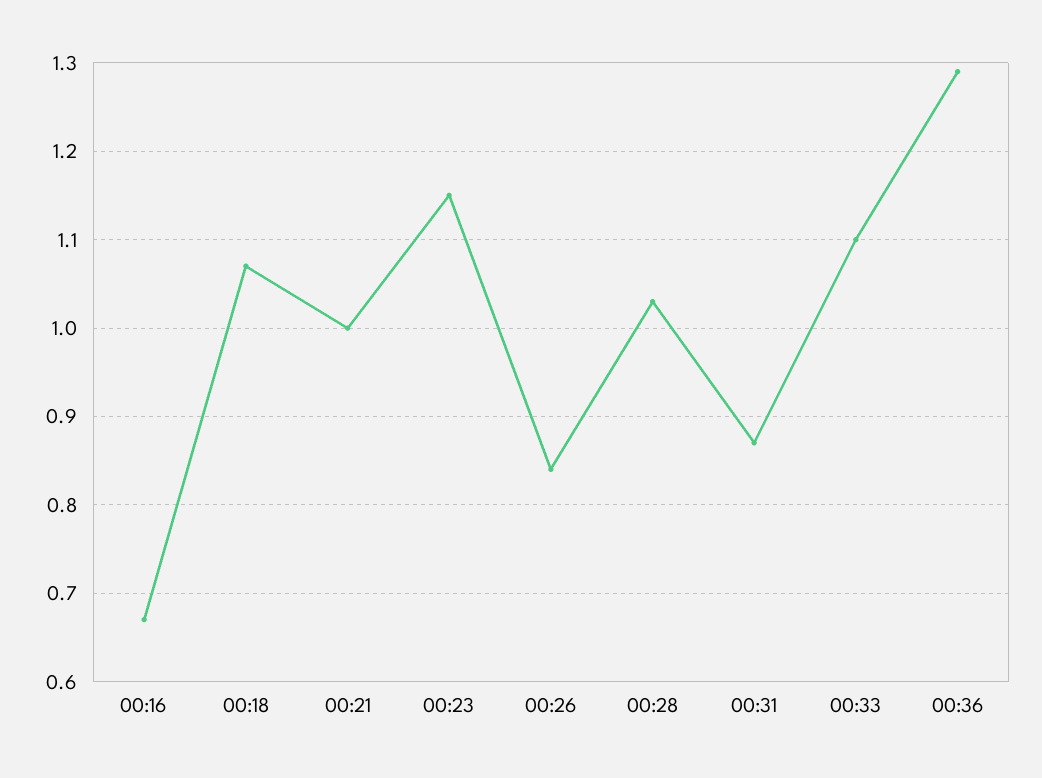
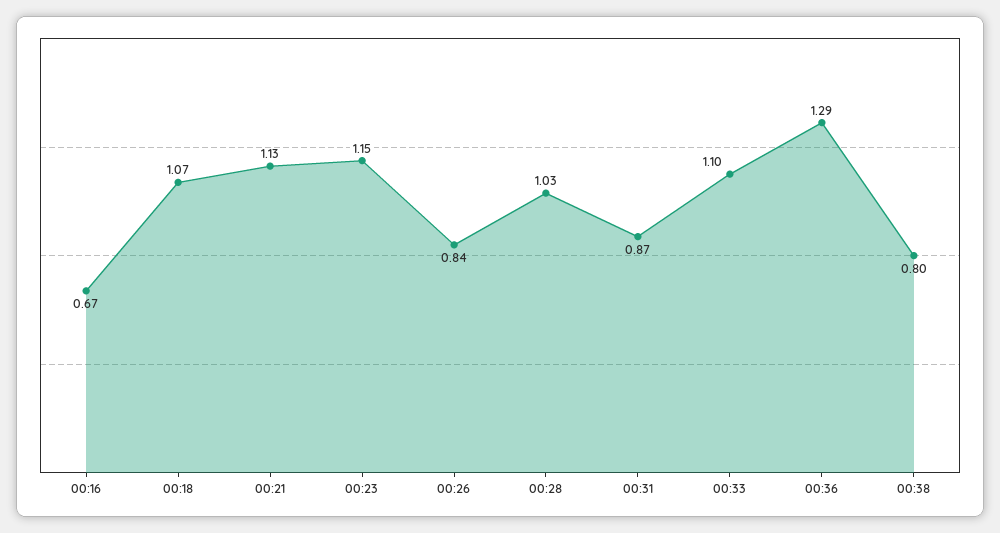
00:21: 1 -> 1.13
00:38: none -> 0.8

